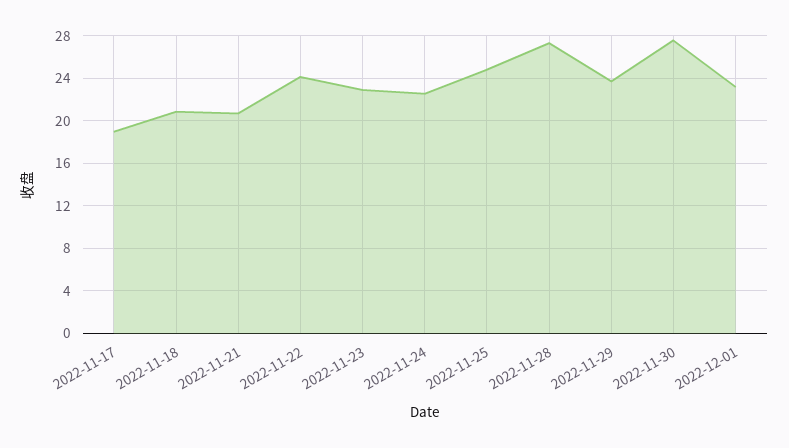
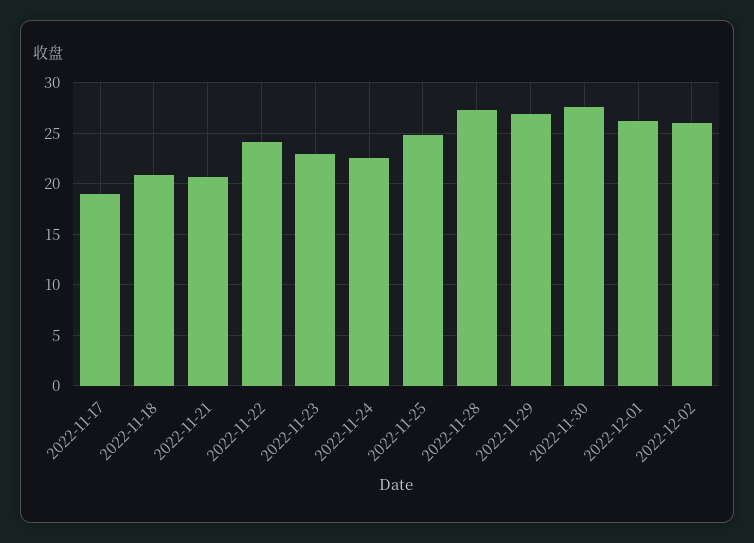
2022-11-29: 24 -> 27
2022-12-01: 23 -> 26
2022-12-02: none -> 26

